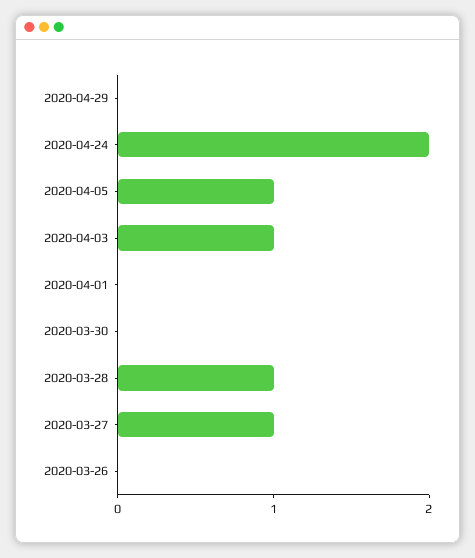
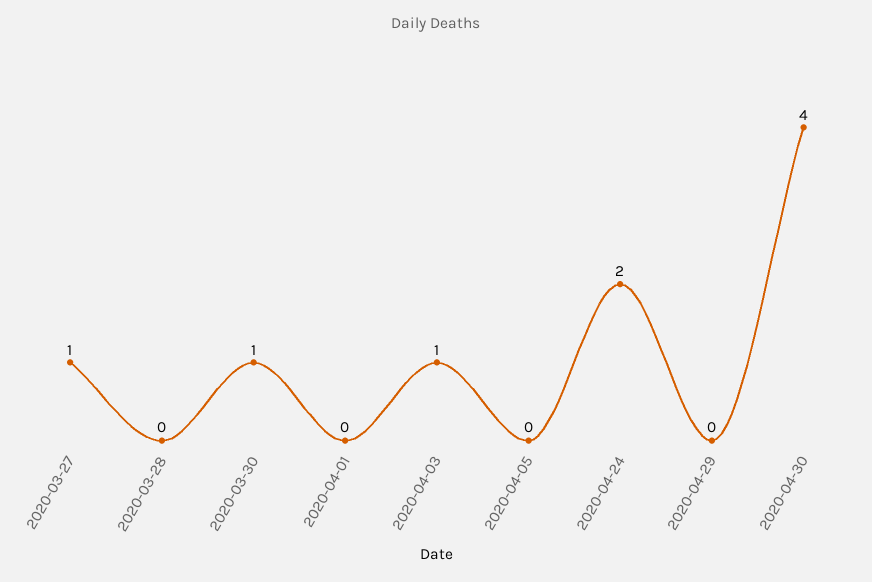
2020-04-05: 1 -> 0
2020-03-30: 0 -> 1
2020-03-28: 1 -> 0
2020-03-26: 0 -> none
2020-04-30: none -> 4

